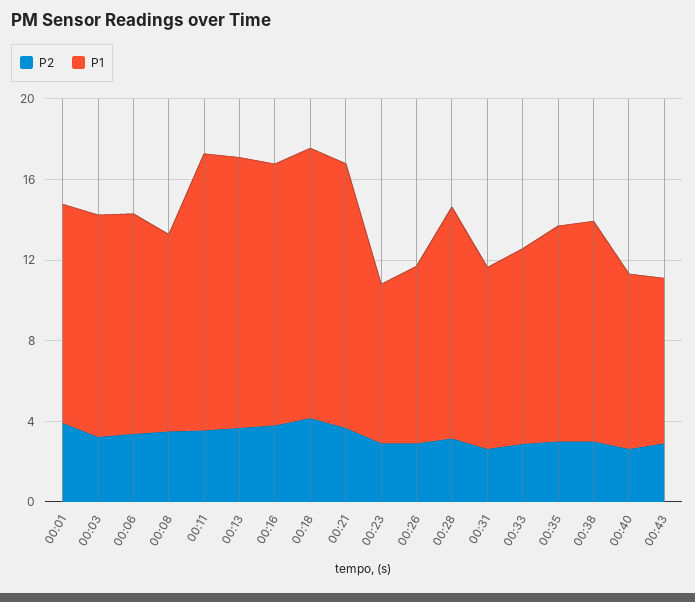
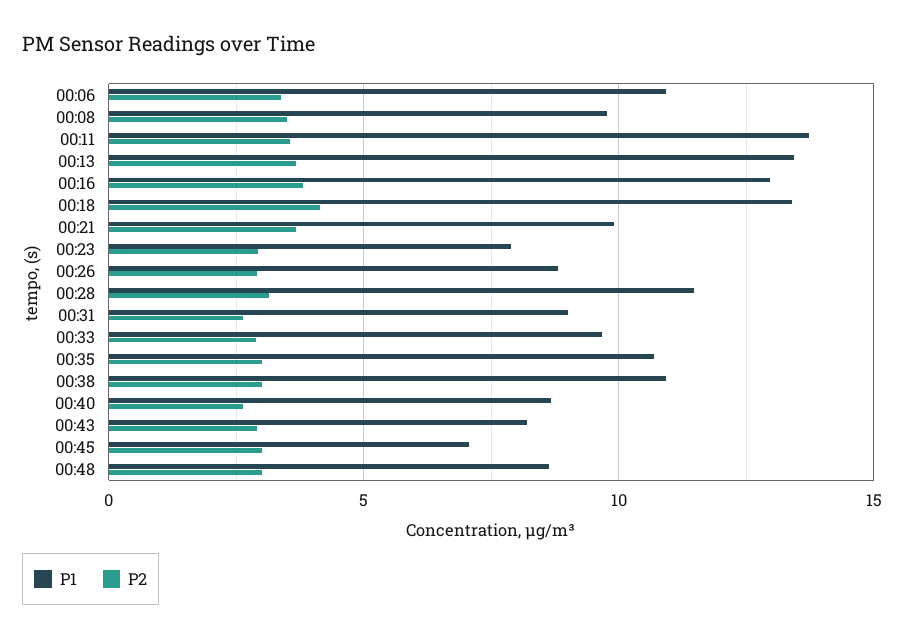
P2, 00:01: 4 -> none
P1, 00:01: 11 -> none
P2, 00:03: 3 -> none
P1, 00:03: 11 -> none
P1, 00:21: 13 -> 10
P1, 00:45: none -> 7
P2, 00:45: none -> 3
P1, 00:48: none -> 8.5
P2, 00:48: none -> 3

